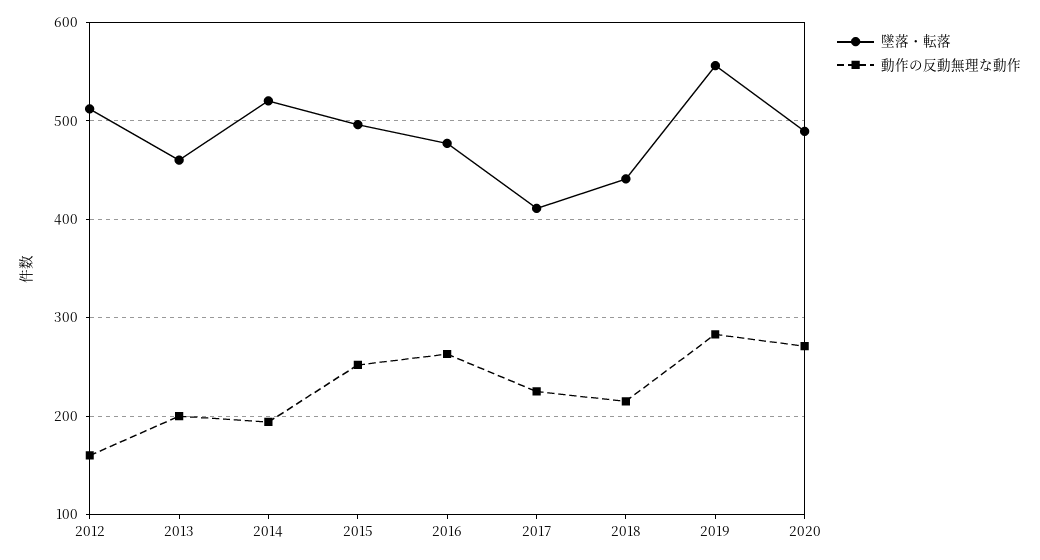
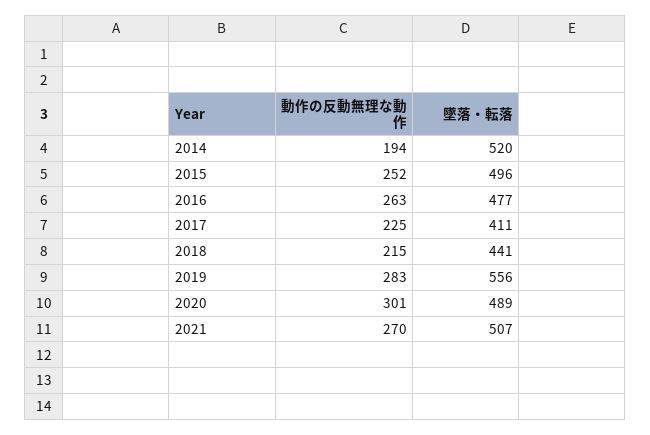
墜落・転落, 2012: 510 -> none
動作の反動無理な動作, 2012: 160 -> none
墜落・転落, 2013: 460 -> none
動作の反動無理な動作, 2013: 200 -> none
動作の反動無理な動作, 2020: 270 -> 301
動作の反動無理な動作, 2021: none -> 270
墜落・転落, 2021: none -> 507

